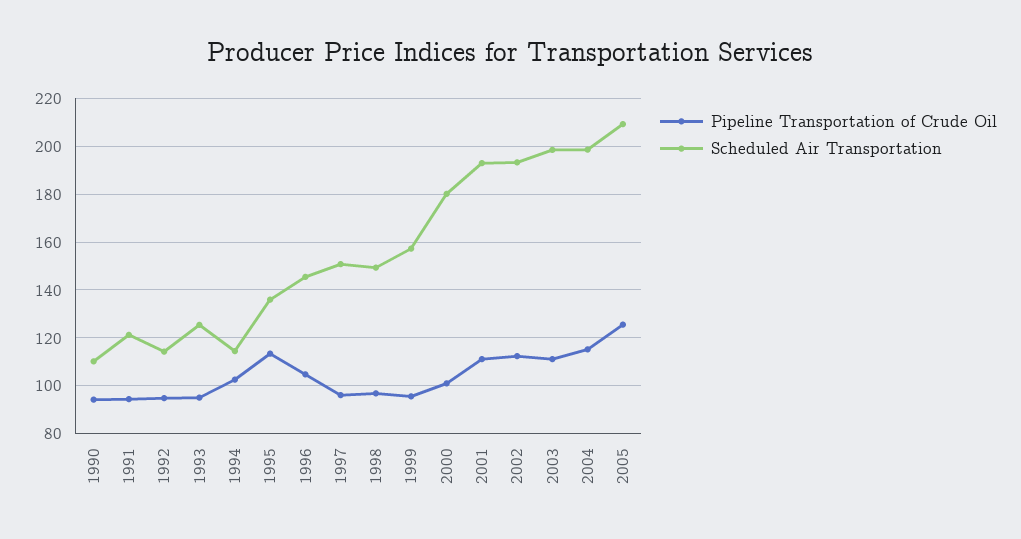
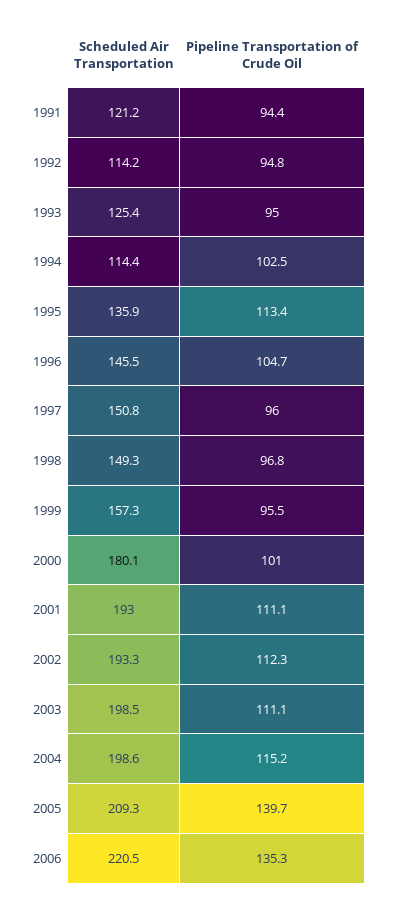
Pipeline Transportation of Crude Oil, 1990: 95 -> none
Scheduled Air Transportation, 1990: 110 -> none
Pipeline Transportation of Crude Oil, 2005: 125 -> 139.7
Scheduled Air Transportation, 2006: none -> 220.5
Pipeline Transportation of Crude Oil, 2006: none -> 135.3

